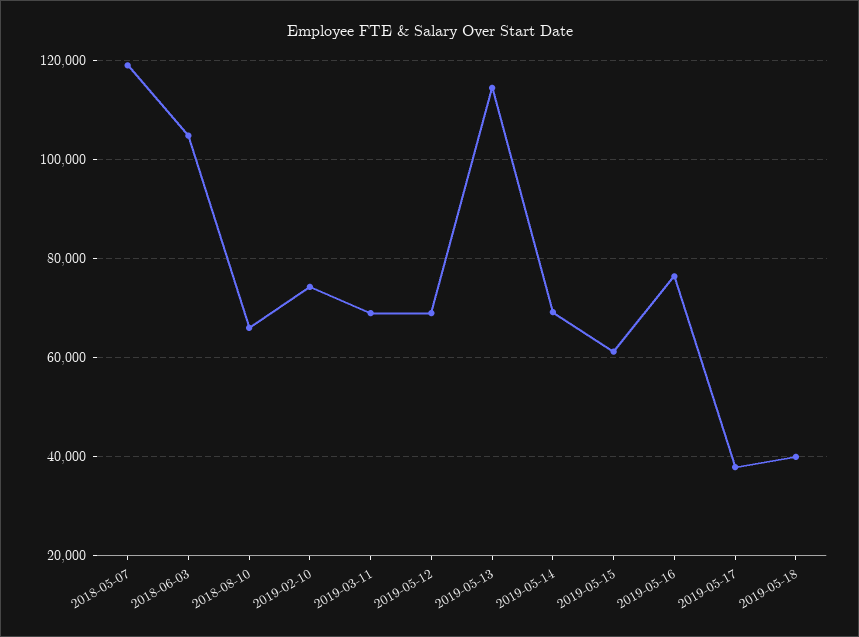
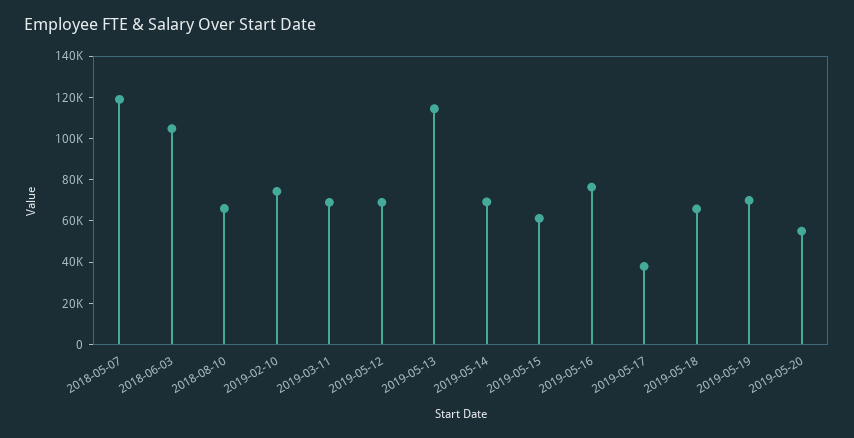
2019-05-18: 40000 -> 65000
2019-05-19: none -> 70000
2019-05-20: none -> 55000

